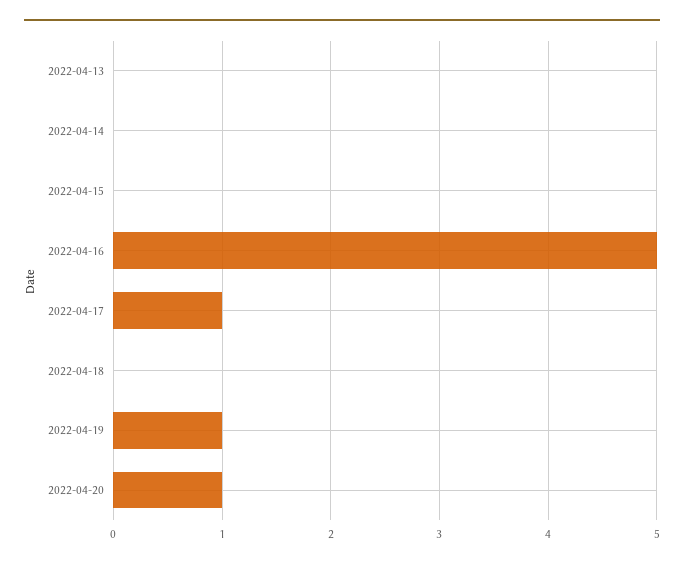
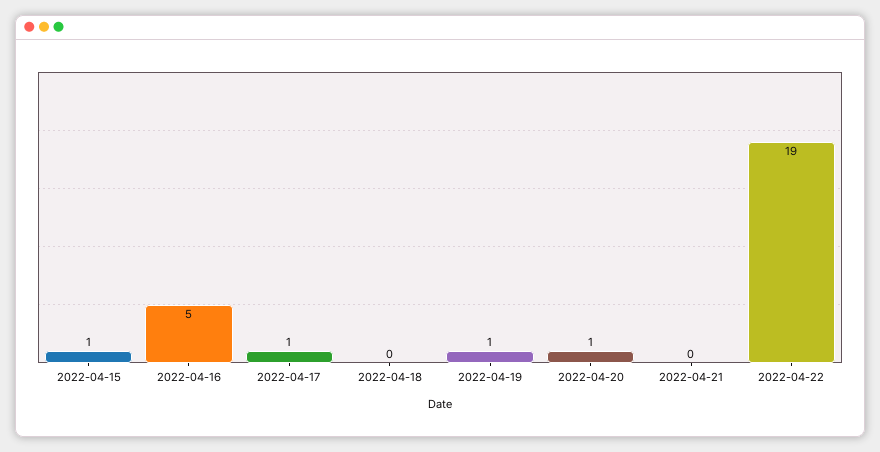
2022-04-13: 0 -> none
2022-04-14: 0 -> none
2022-04-15: 0 -> 1
2022-04-21: none -> 0
2022-04-22: none -> 19

